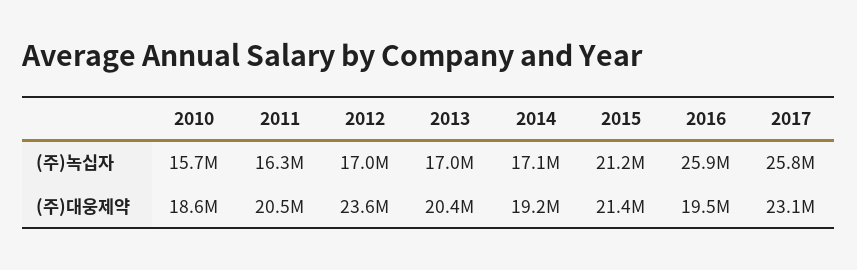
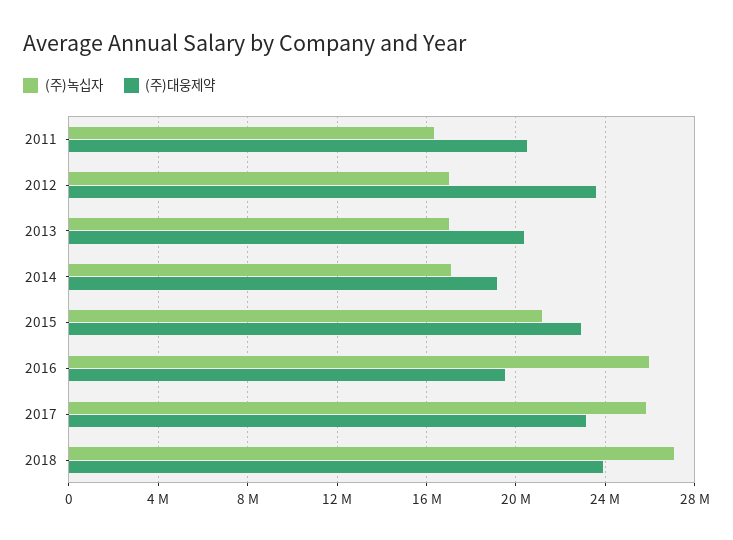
(주)녹십자, 2010: 15700000 -> none
(주)대웅제약, 2010: 18600000 -> none
(주)대웅제약, 2015: 21400000 -> 23000000
(주)녹십자, 2018: none -> 27000000
(주)대웅제약, 2018: none -> 24000000

